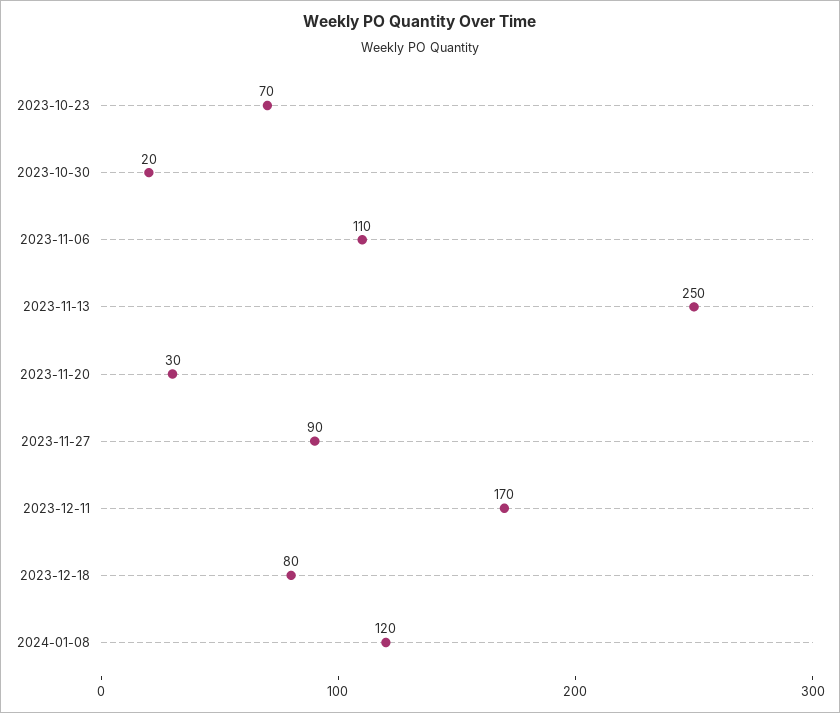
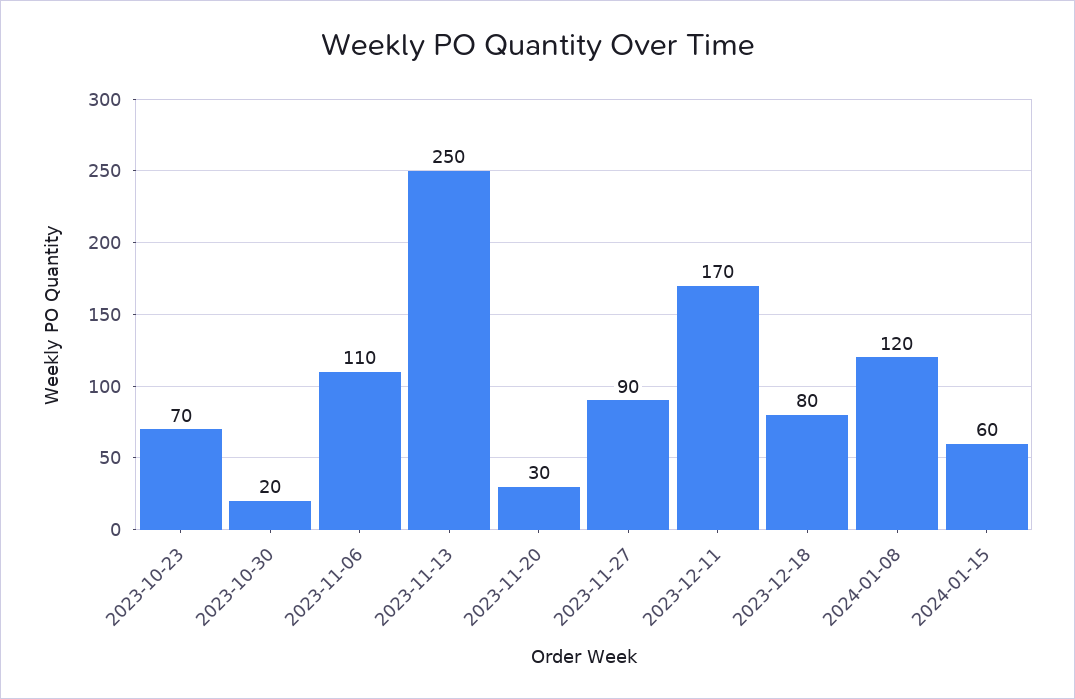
2024-01-15: none -> 60

